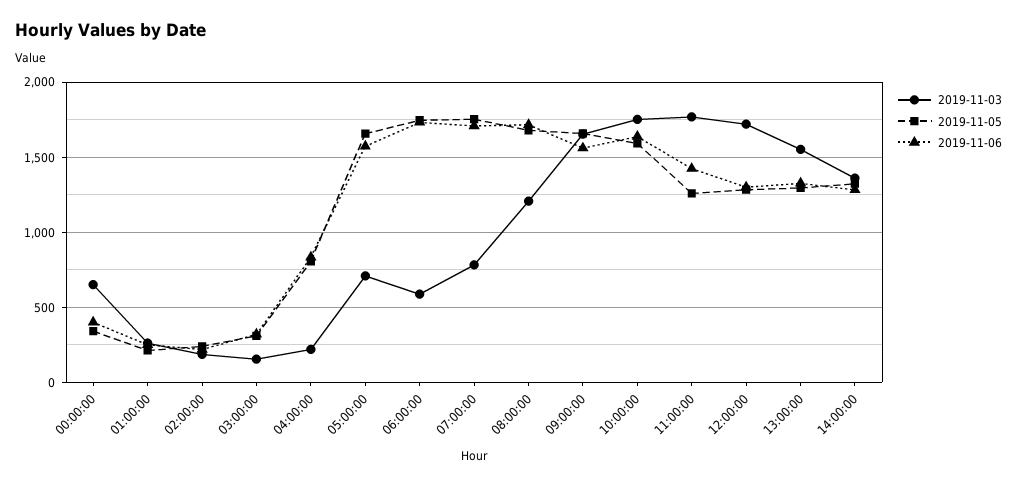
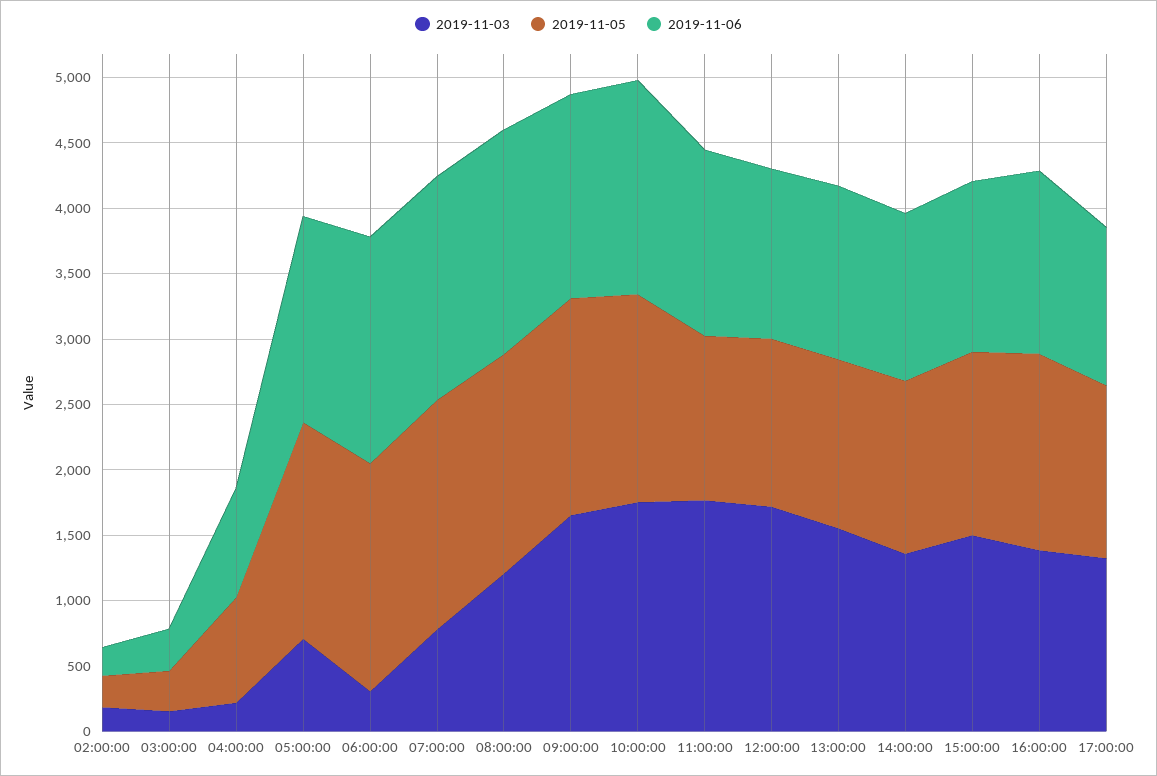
2019-11-03, 00:00:00: 650 -> none
2019-11-05, 00:00:00: 350 -> none
2019-11-06, 00:00:00: 400 -> none
2019-11-03, 01:00:00: 250 -> none
2019-11-05, 01:00:00: 200 -> none
2019-11-06, 01:00:00: 250 -> none
2019-11-03, 06:00:00: 600 -> 300
2019-11-03, 15:00:00: none -> 1500
2019-11-05, 15:00:00: none -> 1400
2019-11-06, 15:00:00: none -> 1300
2019-11-03, 16:00:00: none -> 1400
2019-11-05, 16:00:00: none -> 1500
2019-11-06, 16:00:00: none -> 1400
2019-11-03, 17:00:00: none -> 1300
2019-11-05, 17:00:00: none -> 1300
2019-11-06, 17:00:00: none -> 1200

